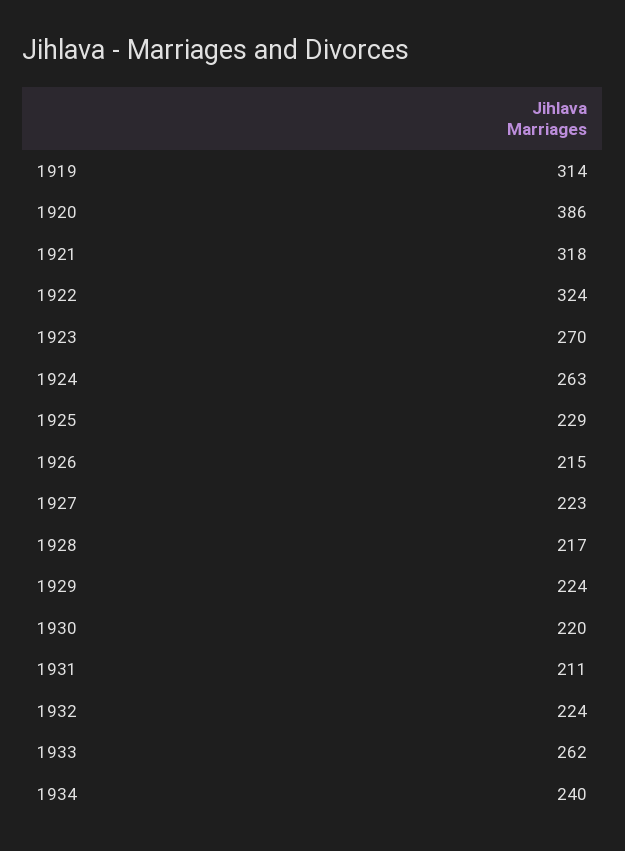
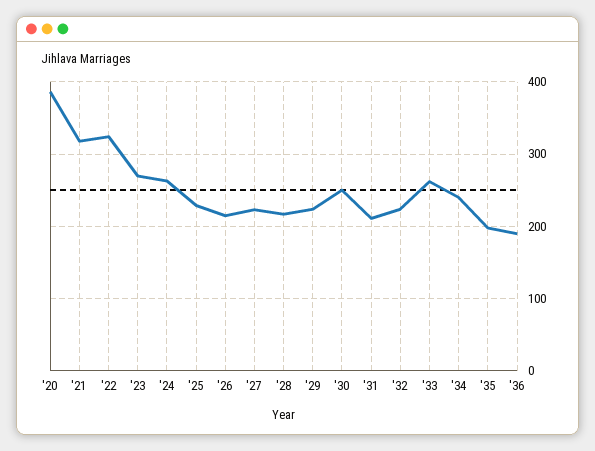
1919: 314 -> none
1930: 220 -> 250
'35: none -> 200
'36: none -> 190

